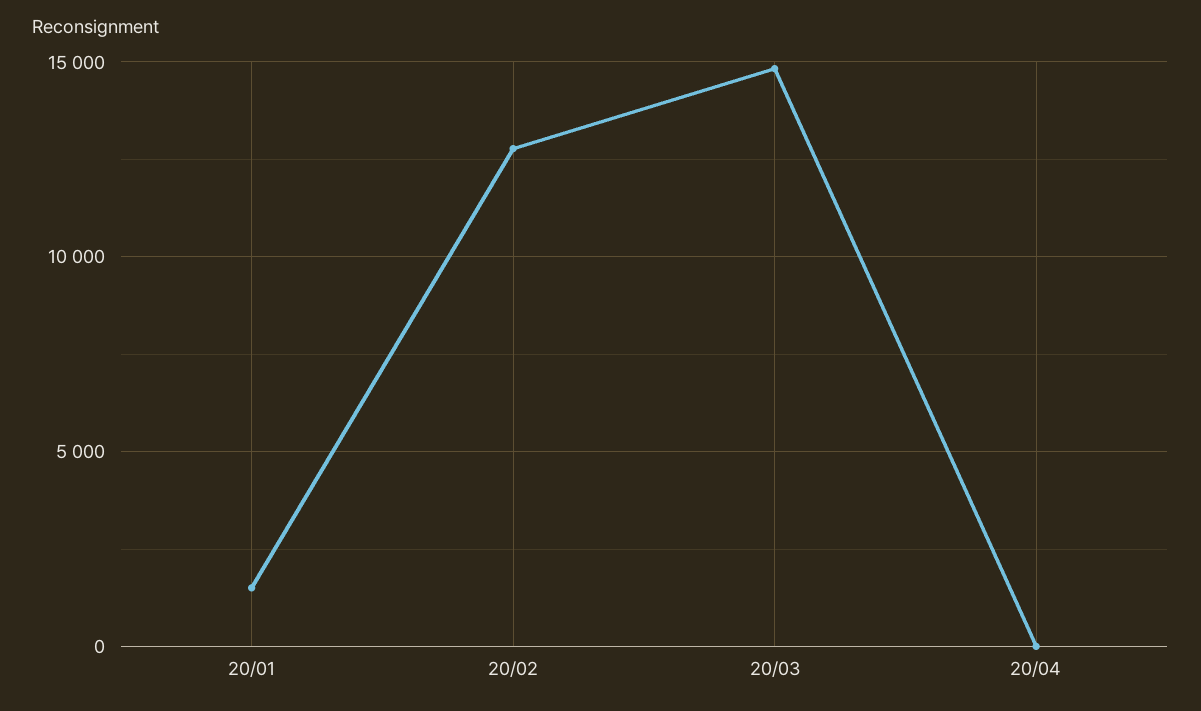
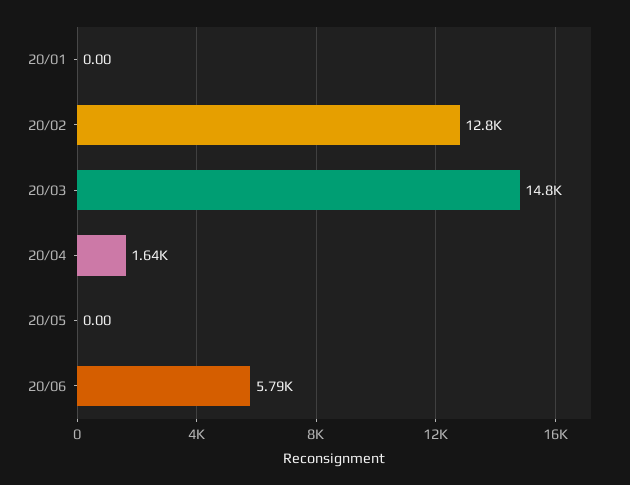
20/01: 1500 -> 0
20/04: 0 -> 1640
20/05: none -> 0
20/06: none -> 5790

